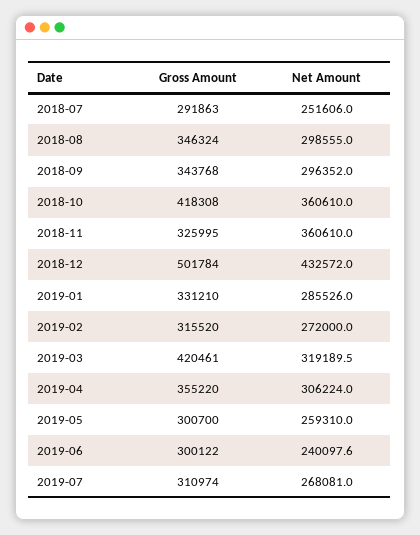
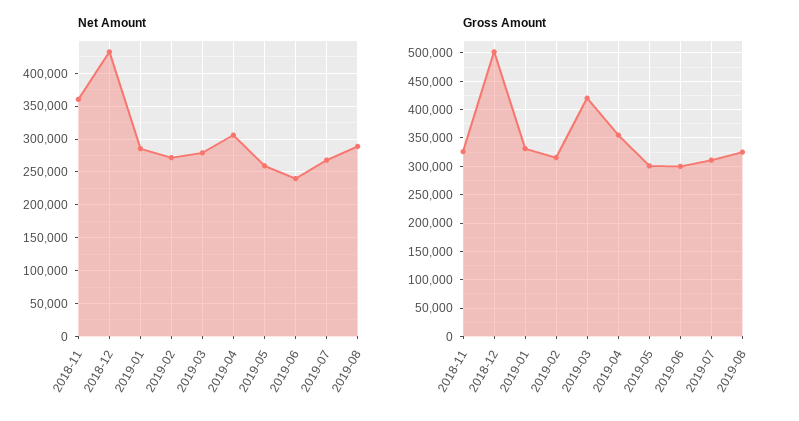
Gross Amount, 2018-07: 291863 -> none
Net Amount, 2018-07: 251606 -> none
Gross Amount, 2018-08: 346324 -> none
Net Amount, 2018-08: 298555 -> none
Gross Amount, 2018-09: 343768 -> none
Net Amount, 2018-09: 296352 -> none
Gross Amount, 2018-10: 418308 -> none
Net Amount, 2018-10: 360610 -> none
Net Amount, 2019-03: 319189.5 -> 280000
Net Amount, 2019-08: none -> 290000
Gross Amount, 2019-08: none -> 325000

